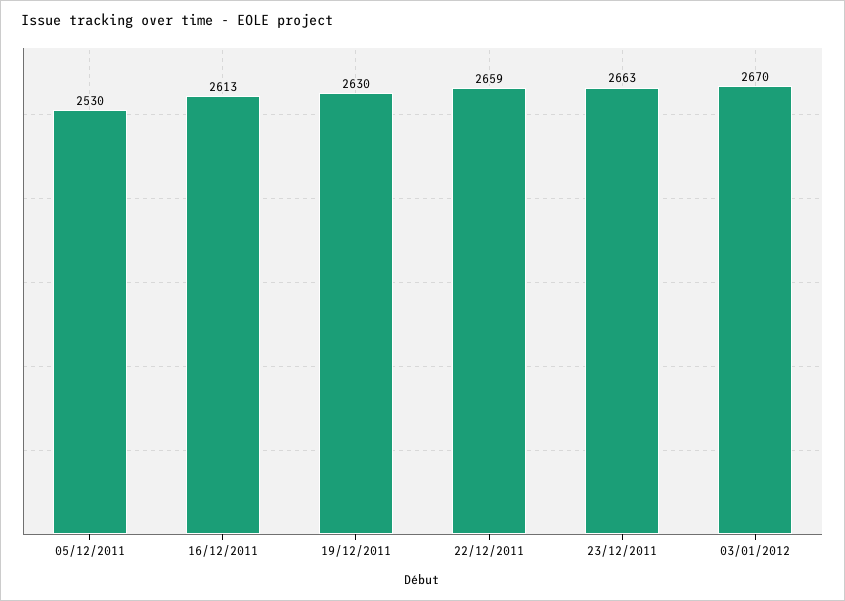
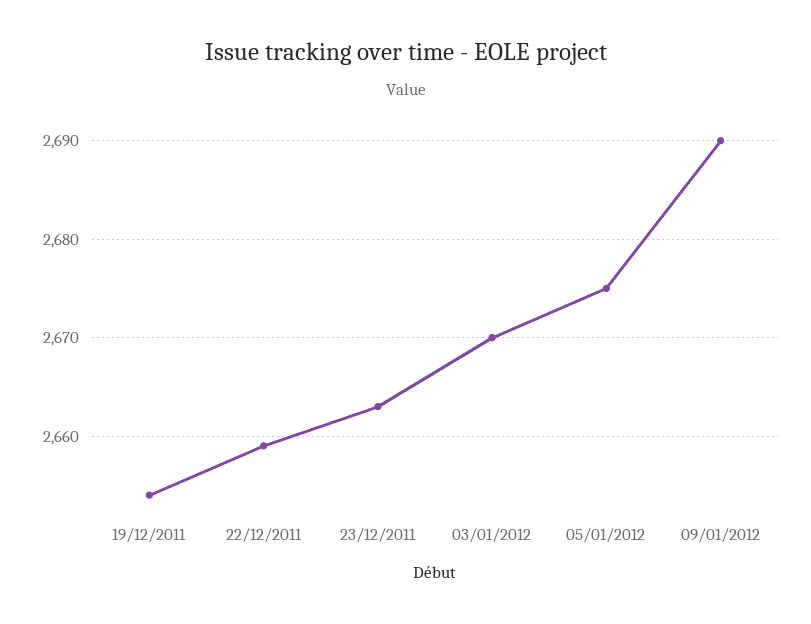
05/12/2011: 2530 -> none
16/12/2011: 2613 -> none
19/12/2011: 2630 -> 2654
05/01/2012: none -> 2675
09/01/2012: none -> 2690

